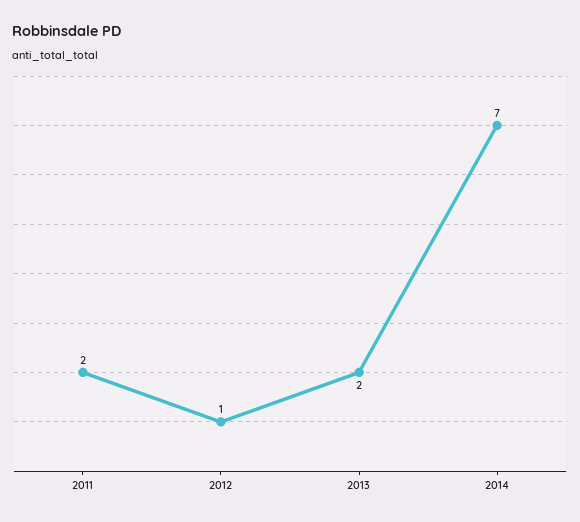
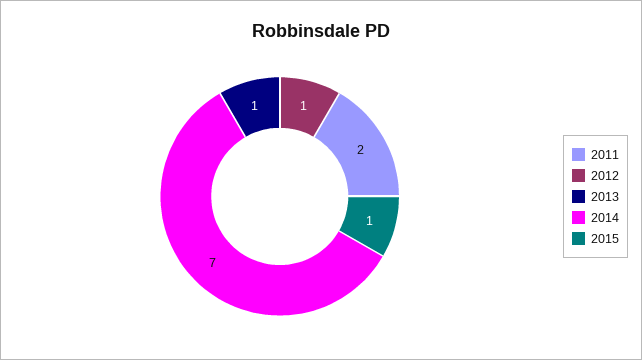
2013: 2 -> 1
2015: none -> 1

